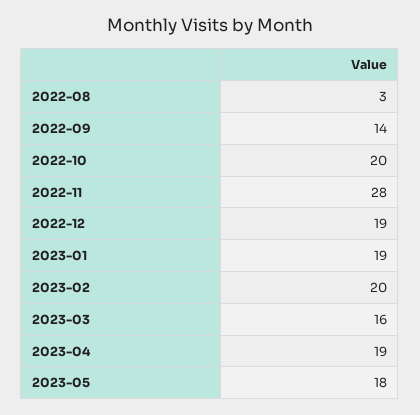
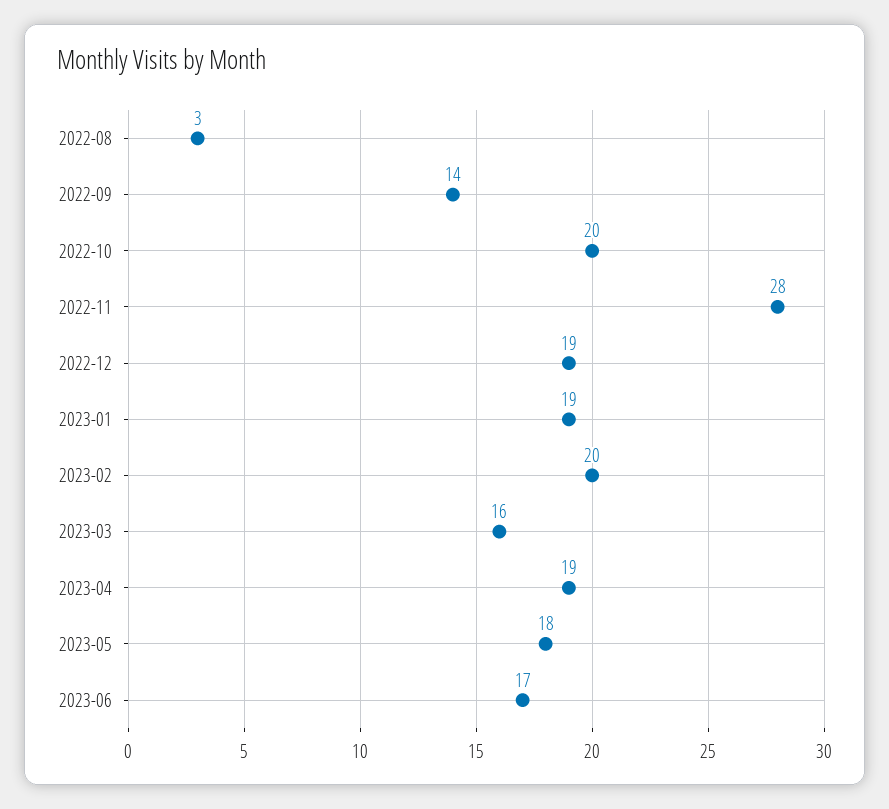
2023-06: none -> 17

